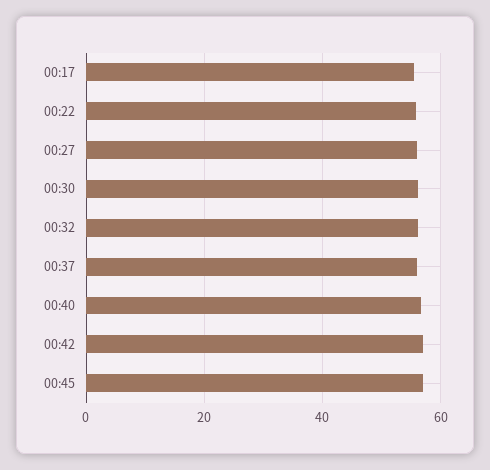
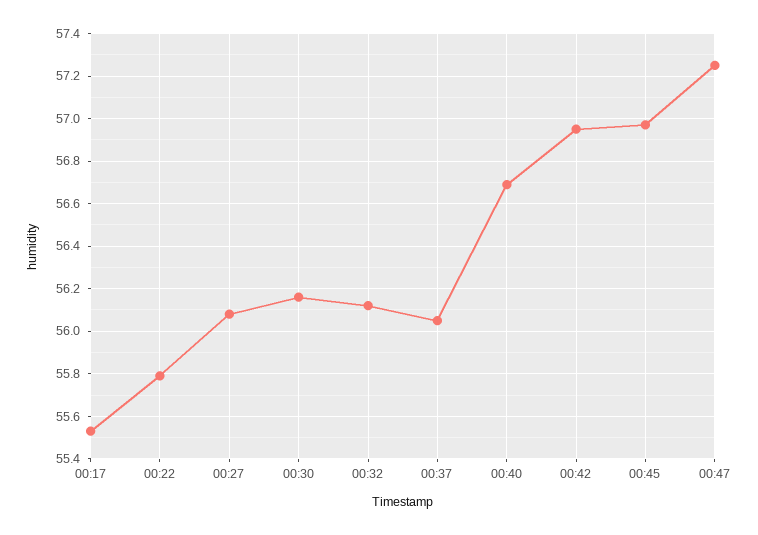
00:47: none -> 57.25

